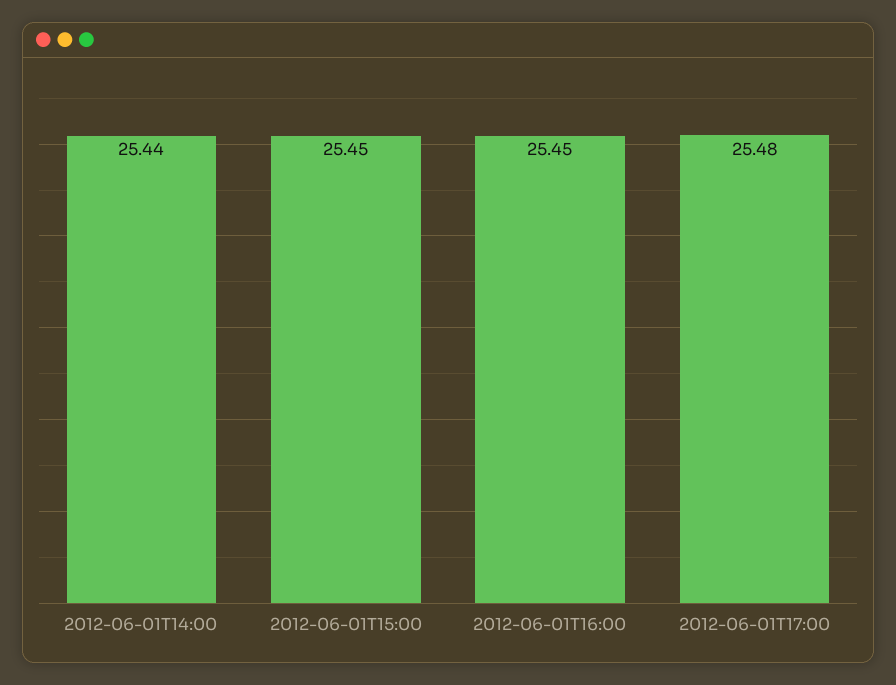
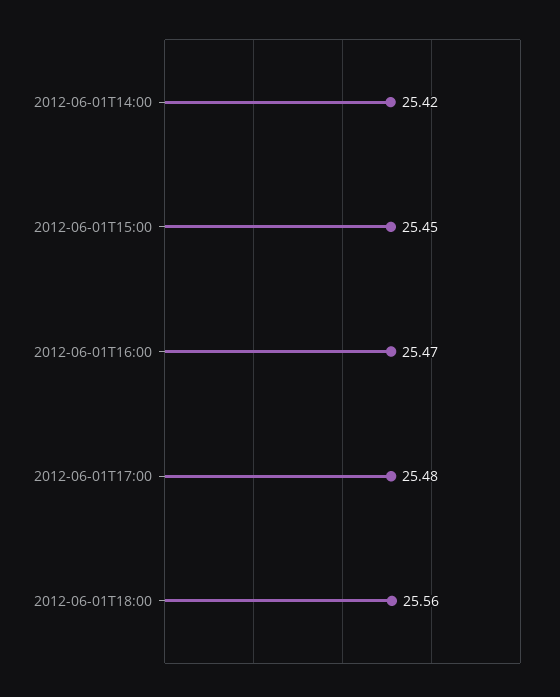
2012-06-01T14:00: 25.44 -> 25.42
2012-06-01T16:00: 25.45 -> 25.47
2012-06-01T18:00: none -> 25.56

